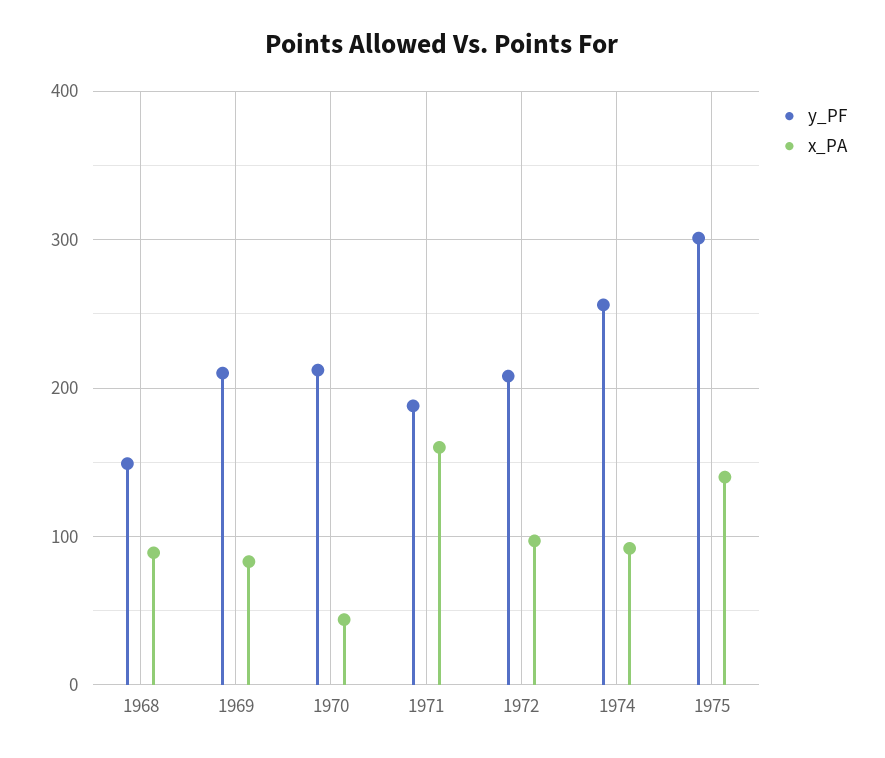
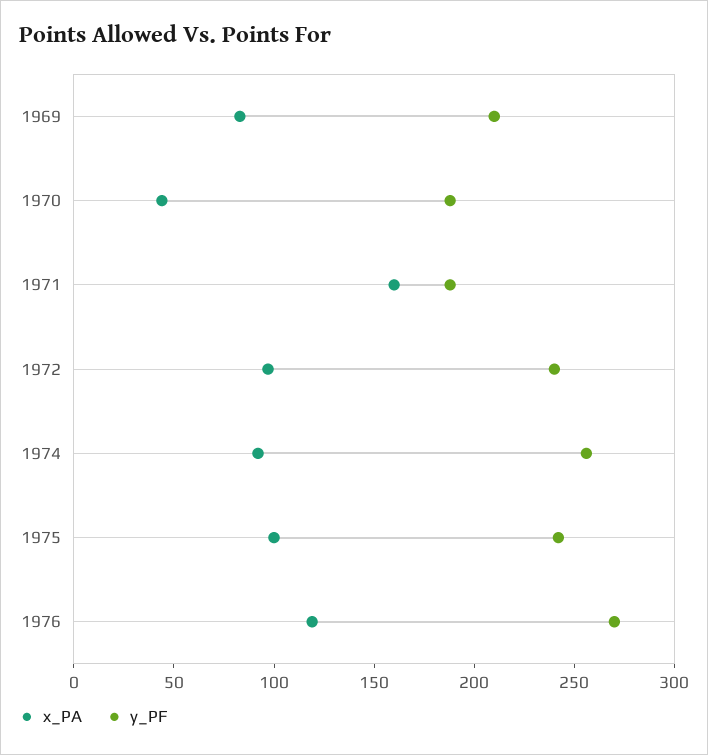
y_PF, 1968: 150 -> none
x_PA, 1968: 90 -> none
y_PF, 1970: 210 -> 190
y_PF, 1972: 210 -> 240
y_PF, 1975: 300 -> 240
x_PA, 1975: 140 -> 100
x_PA, 1976: none -> 120
y_PF, 1976: none -> 270

